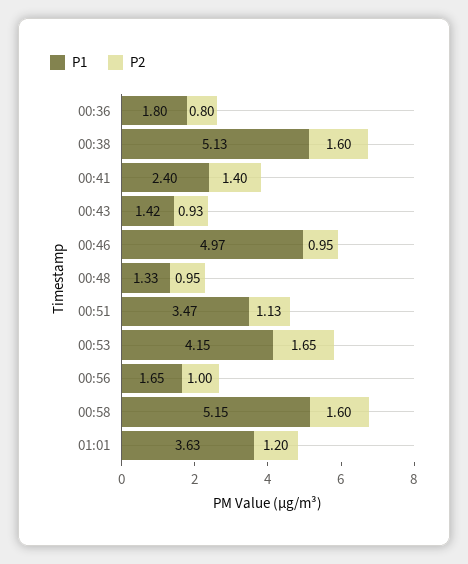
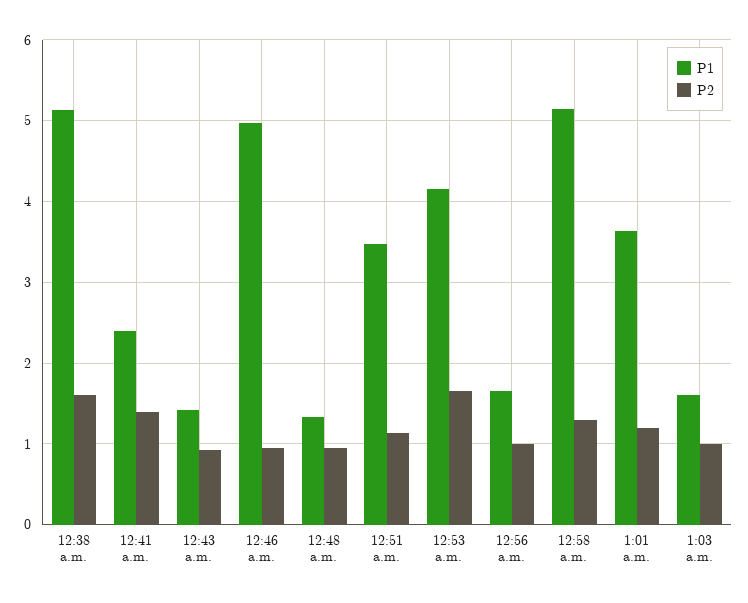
P1, 00:36: 1.8 -> none
P2, 00:36: 0.8 -> none
P2, 00:58: 1.6 -> 1.3
P1, 1:03 a.m.: none -> 1.6
P2, 1:03 a.m.: none -> 1

